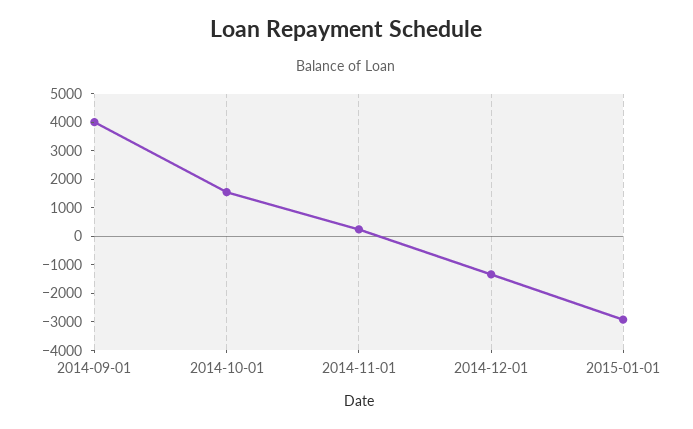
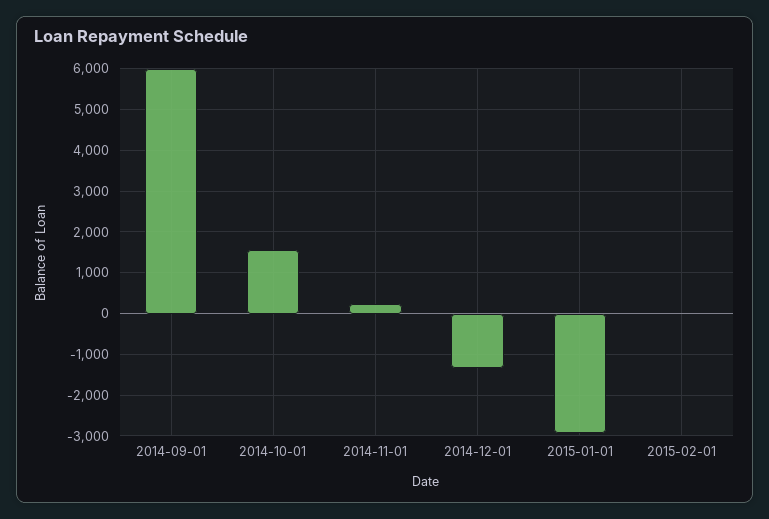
2014-09-01: 4000 -> 6000
2015-02-01: none -> 0

